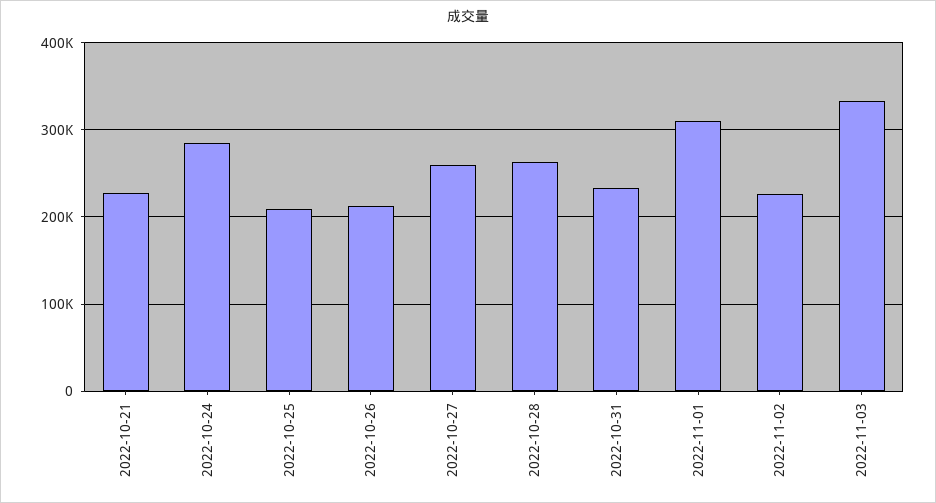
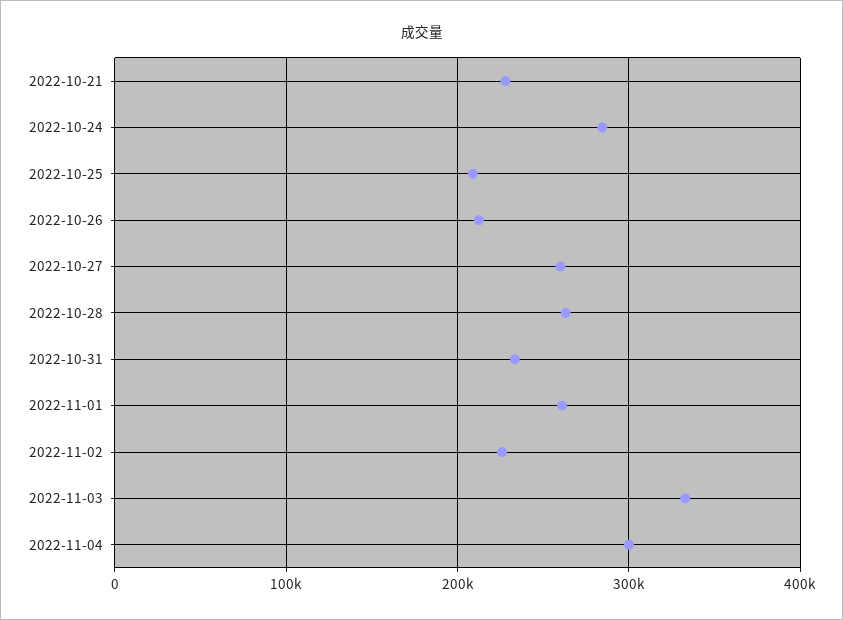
2022-11-01: 310000 -> 260000
2022-11-04: none -> 300000

